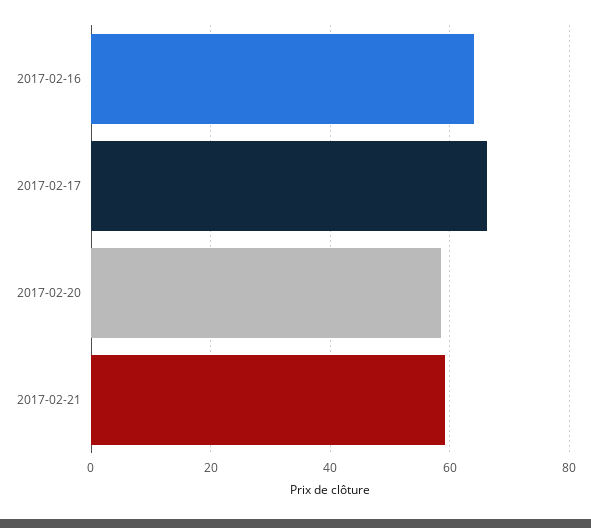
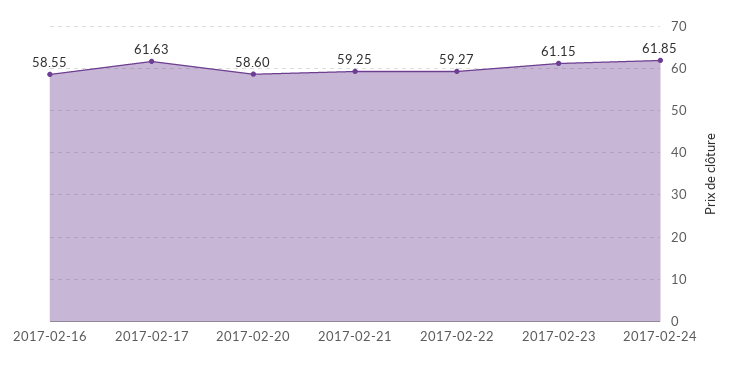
2017-02-16: 64 -> 58.55
2017-02-17: 66 -> 61.63
2017-02-22: none -> 59.27
2017-02-23: none -> 61.15
2017-02-24: none -> 61.85

